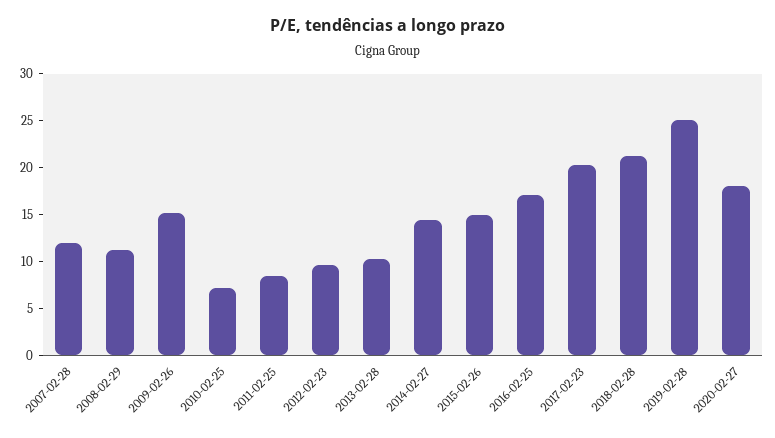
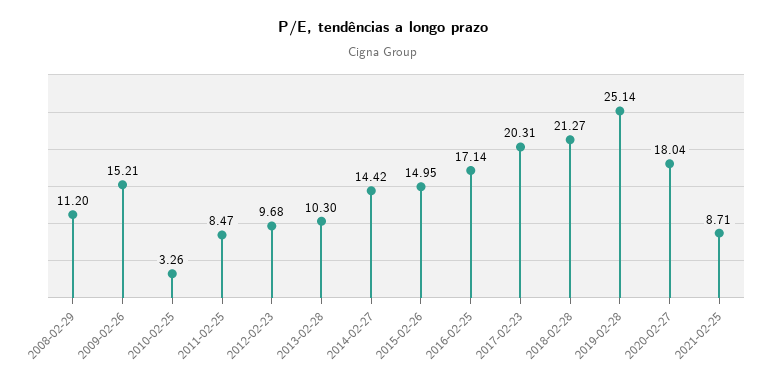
2007-02-28: 12 -> none
2010-02-25: 7 -> 3.26
2021-02-25: none -> 8.71

